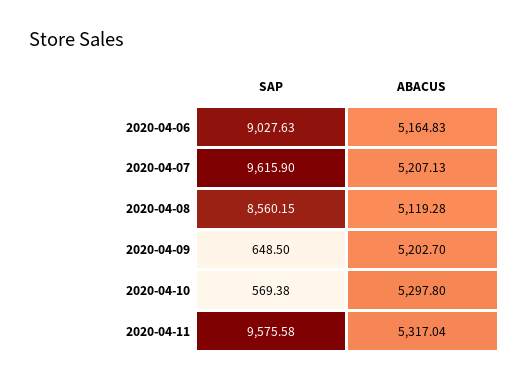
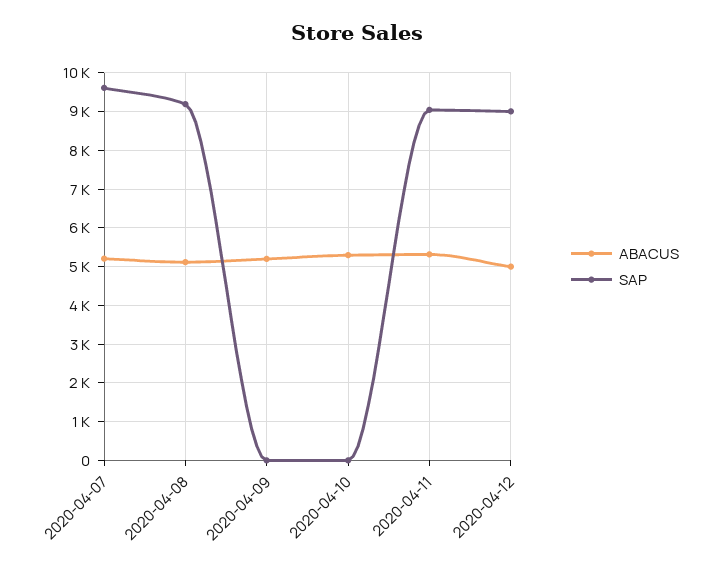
SAP, 2020-04-06: 9027.63 -> none
ABACUS, 2020-04-06: 5164.83 -> none
SAP, 2020-04-08: 8560.15 -> 9200
SAP, 2020-04-09: 648.5 -> 0
SAP, 2020-04-10: 569.38 -> 0
SAP, 2020-04-11: 9575.58 -> 9000
ABACUS, 2020-04-12: none -> 5000
SAP, 2020-04-12: none -> 9000

